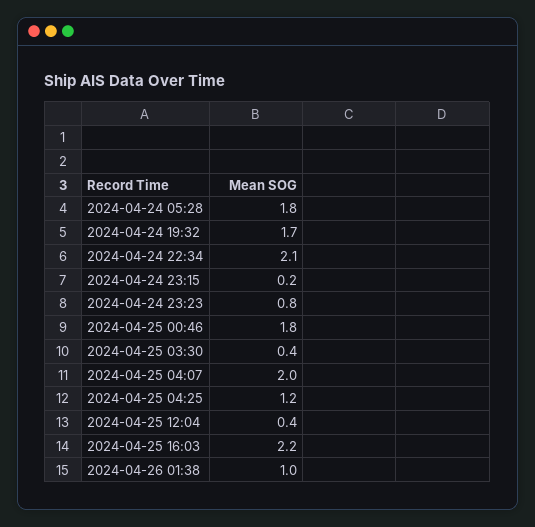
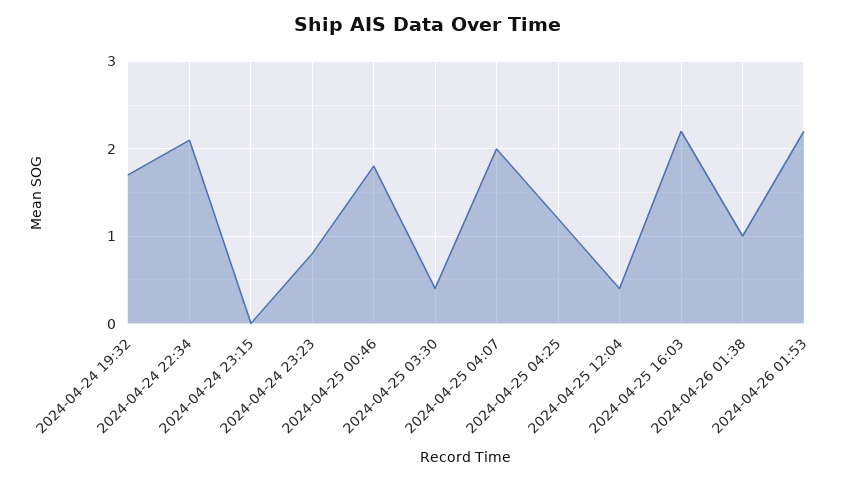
2024-04-24 05:28: 1.8 -> none
2024-04-24 23:15: 0.2 -> 0
2024-04-26 01:53: none -> 2.2

